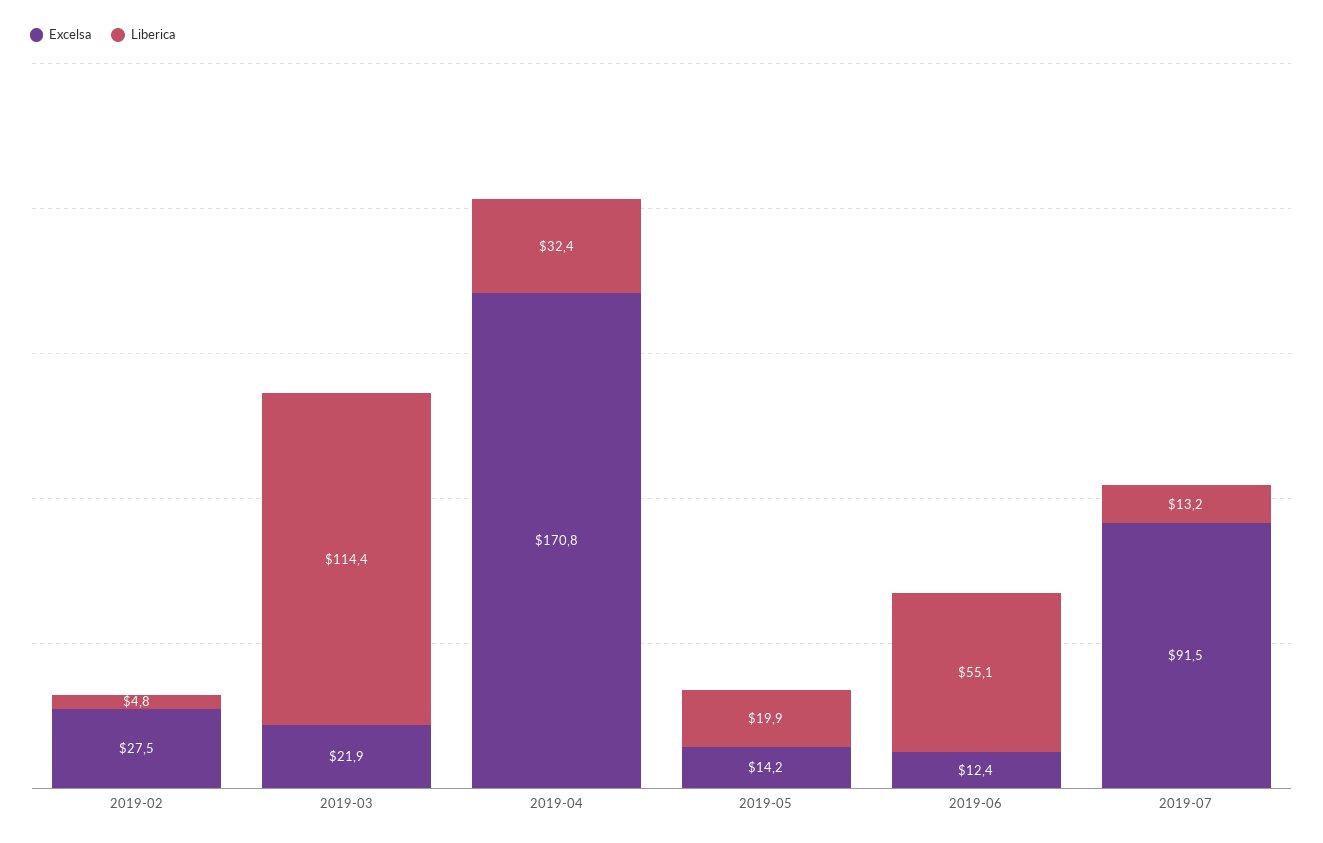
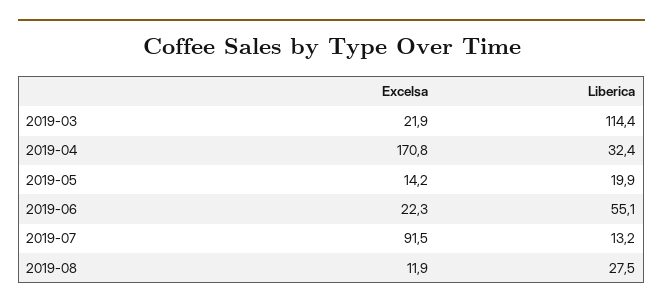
Excelsa, 2019-02: 27.5 -> none
Liberica, 2019-02: 4.8 -> none
Excelsa, 2019-06: 12.4 -> 22.3
Excelsa, 2019-08: none -> 11.9
Liberica, 2019-08: none -> 27.5

